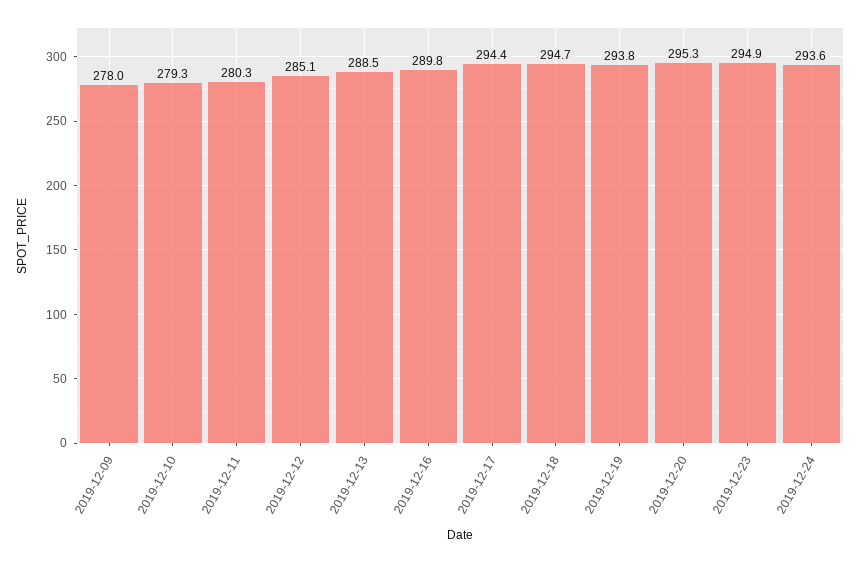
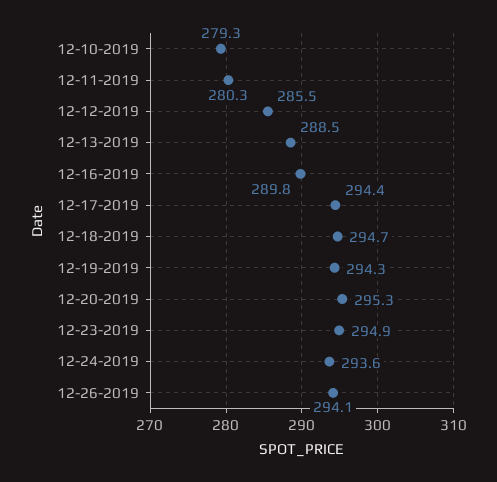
2019-12-09: 278 -> none
2019-12-12: 285.1 -> 285.5
2019-12-19: 293.8 -> 294.3
12-26-2019: none -> 294.1

